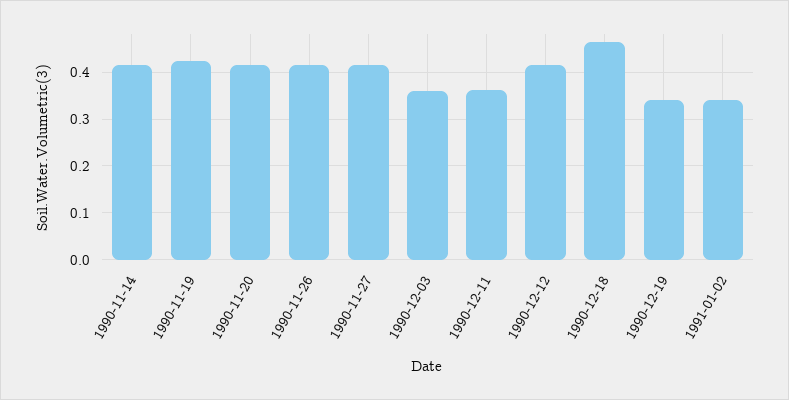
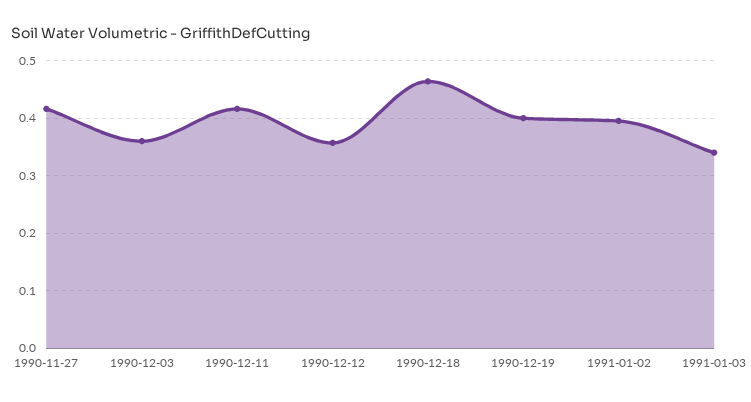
1990-11-14: 0.42 -> none
1990-11-19: 0.42 -> none
1990-11-20: 0.42 -> none
1990-11-26: 0.42 -> none
1990-12-11: 0.36 -> 0.42
1990-12-12: 0.42 -> 0.36
1990-12-19: 0.34 -> 0.4
1991-01-02: 0.34 -> 0.4
1991-01-03: none -> 0.34

